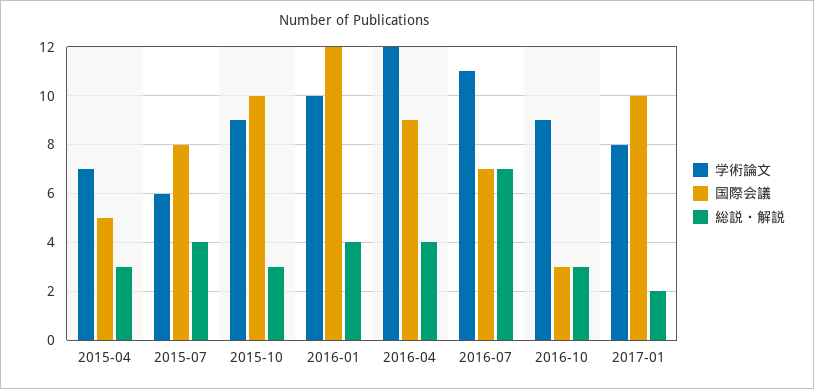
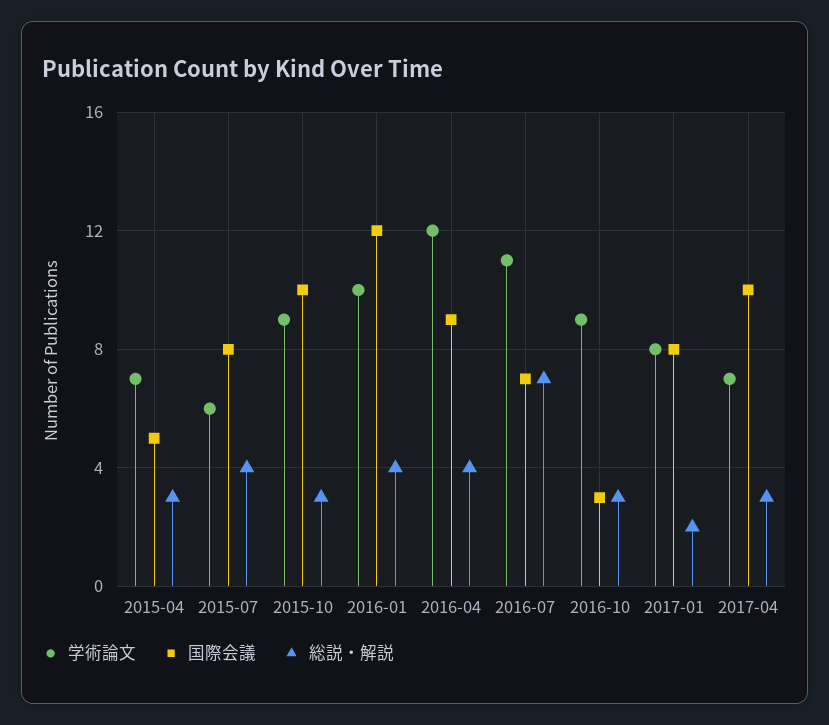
国際会議, 2017-01: 10 -> 8
学術論文, 2017-04: none -> 7
国際会議, 2017-04: none -> 10
総説・解説, 2017-04: none -> 3

